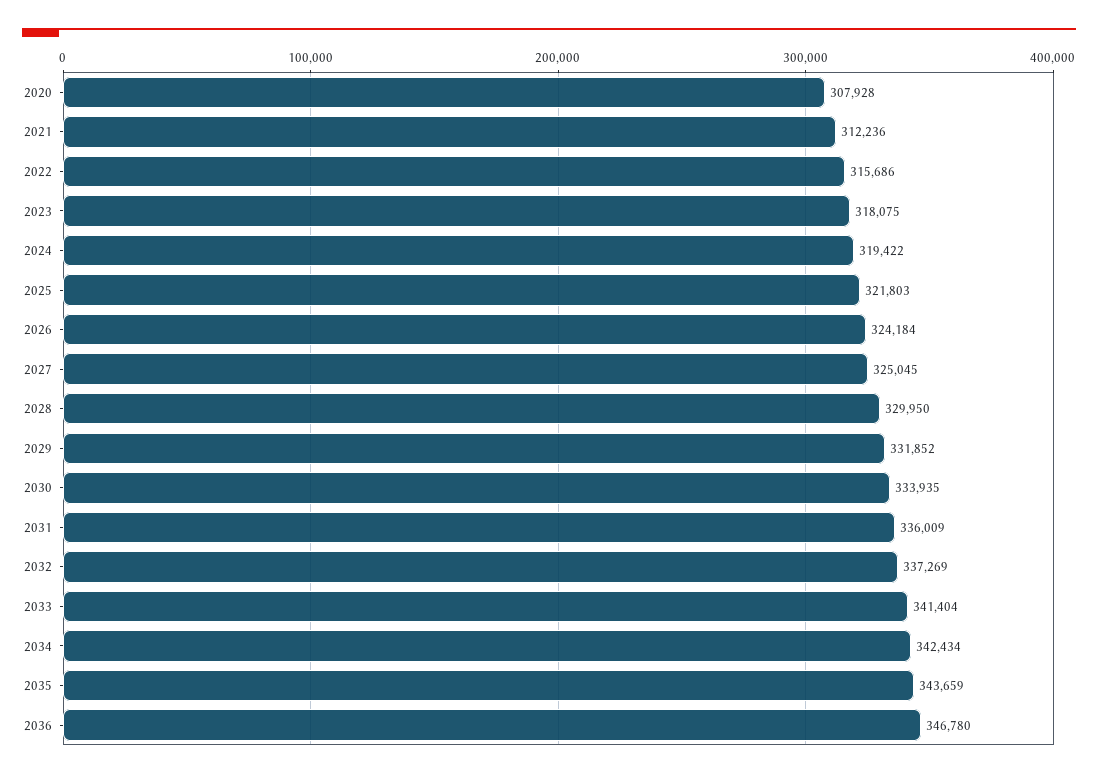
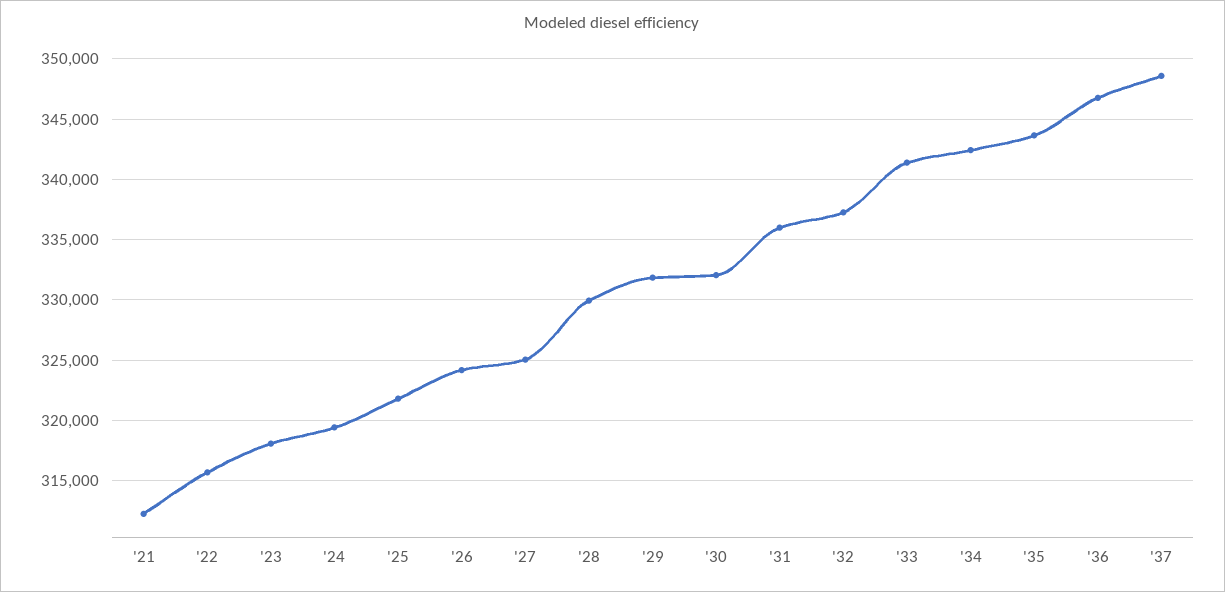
2020: 307928 -> none
2030: 333935 -> 332000
'37: none -> 348500

